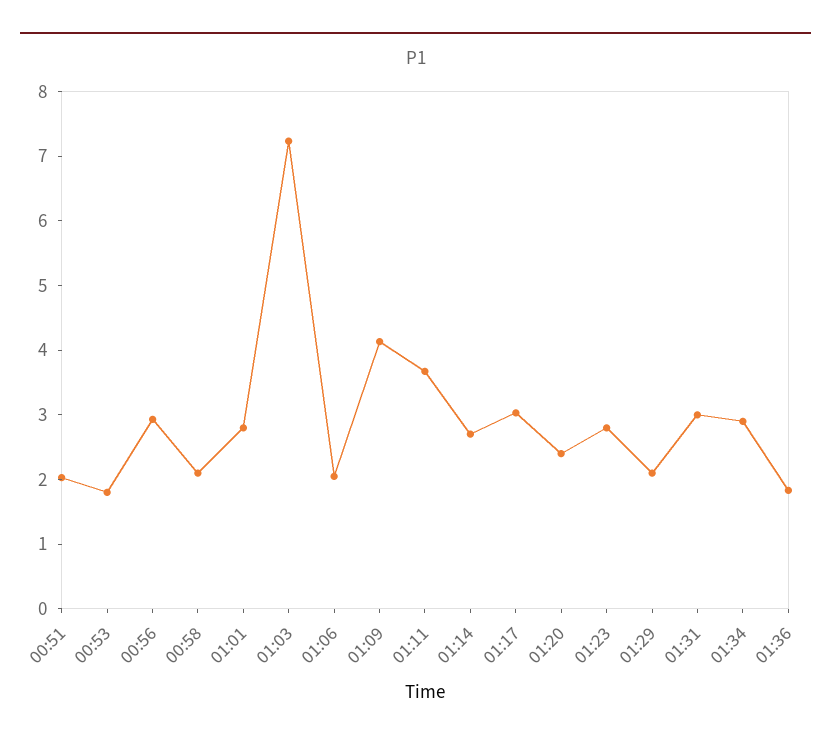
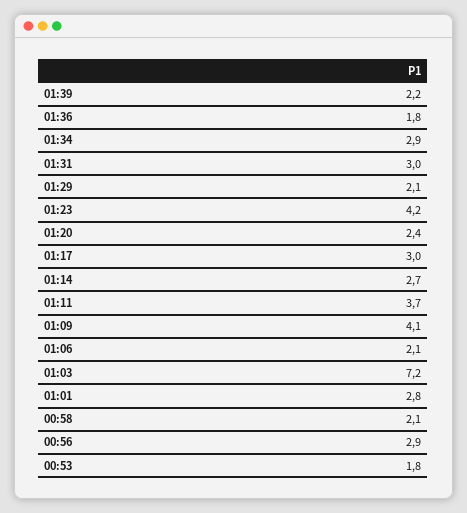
00:51: 2 -> none
01:23: 2.8 -> 4.2
01:39: none -> 2.2

